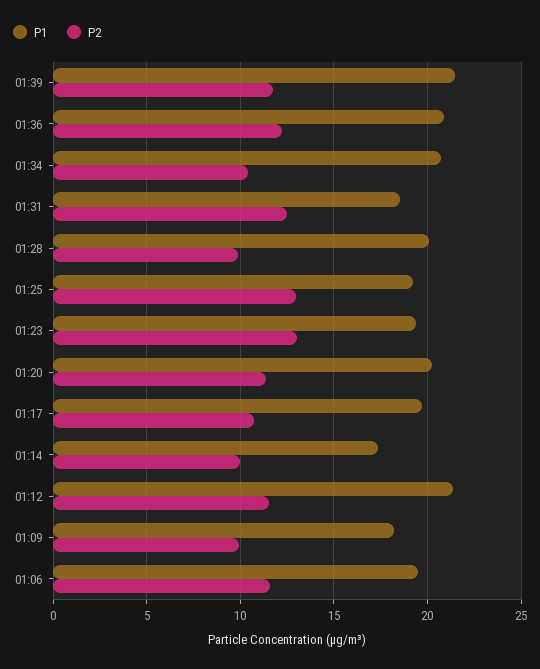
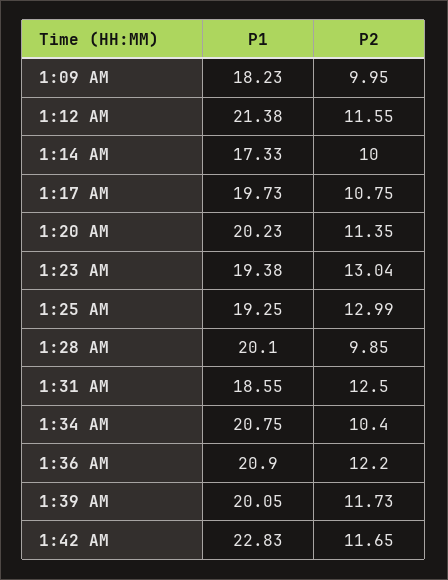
P1, 01:39: 21.5 -> 20.05
P1, 01:06: 19.5 -> none
P2, 01:06: 11.5 -> none
P1, 1:42 AM: none -> 22.83
P2, 1:42 AM: none -> 11.65

